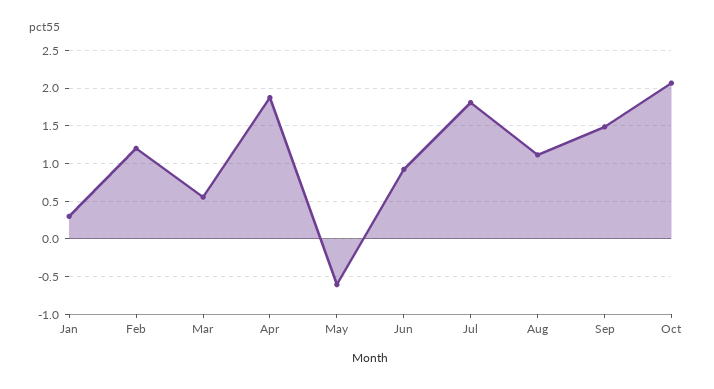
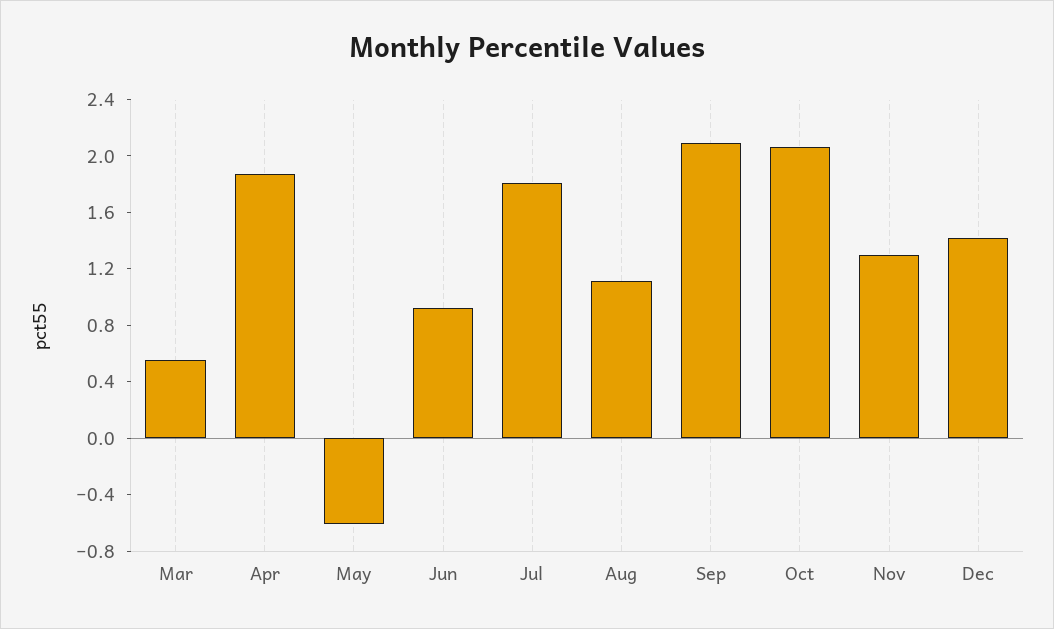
Jan: 0.3 -> none
Feb: 1.2 -> none
Sep: 1.5 -> 2.1
Nov: none -> 1.3
Dec: none -> 1.4

